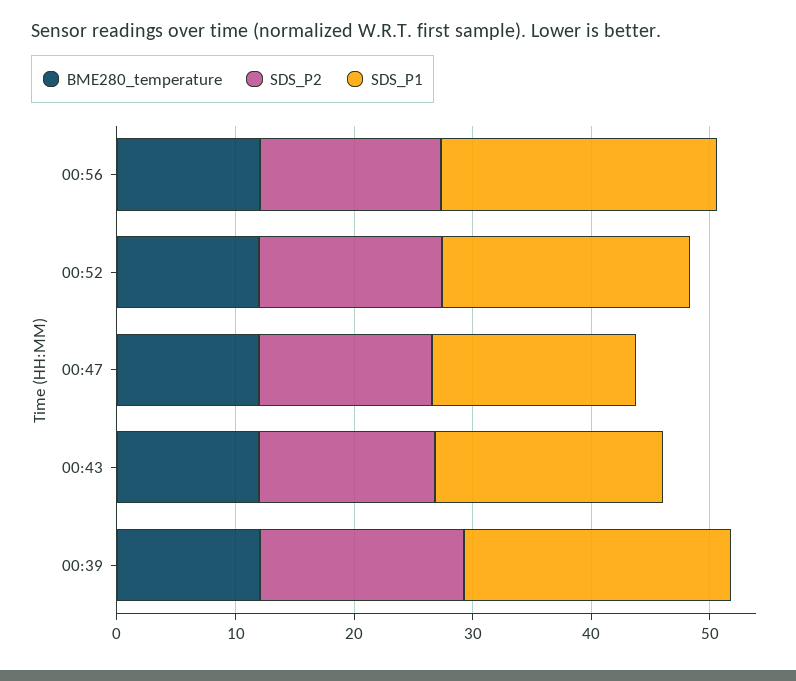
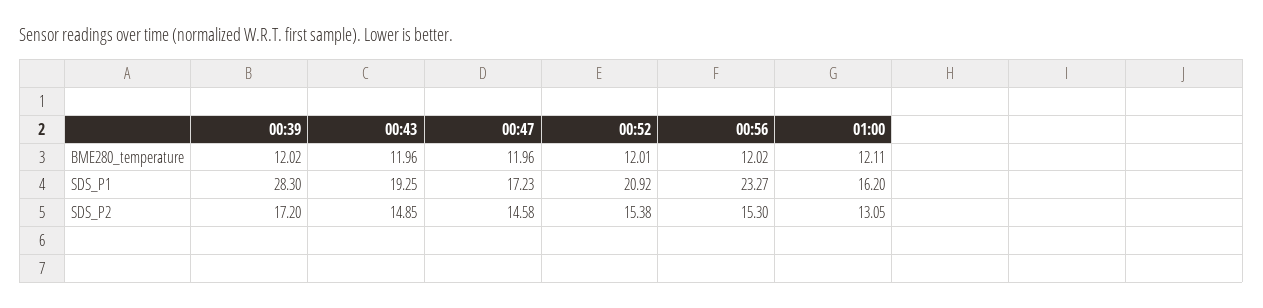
SDS_P1, 00:39: 22 -> 28.3
BME280_temperature, 01:00: none -> 12.11
SDS_P1, 01:00: none -> 16.2
SDS_P2, 01:00: none -> 13.05

